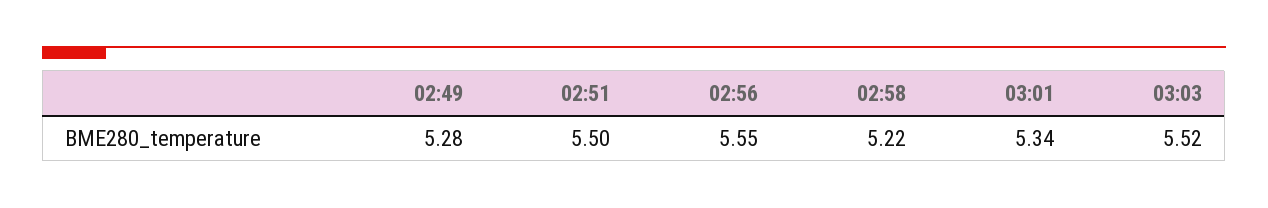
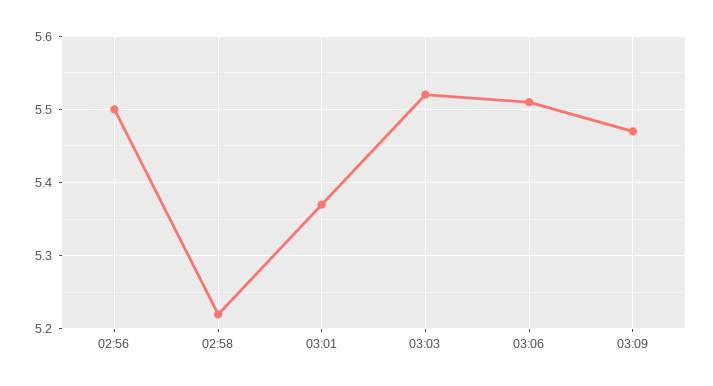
02:49: 5.28 -> none
02:51: 5.5 -> none
02:56: 5.55 -> 5.5
03:01: 5.34 -> 5.37
03:06: none -> 5.51
03:09: none -> 5.47

